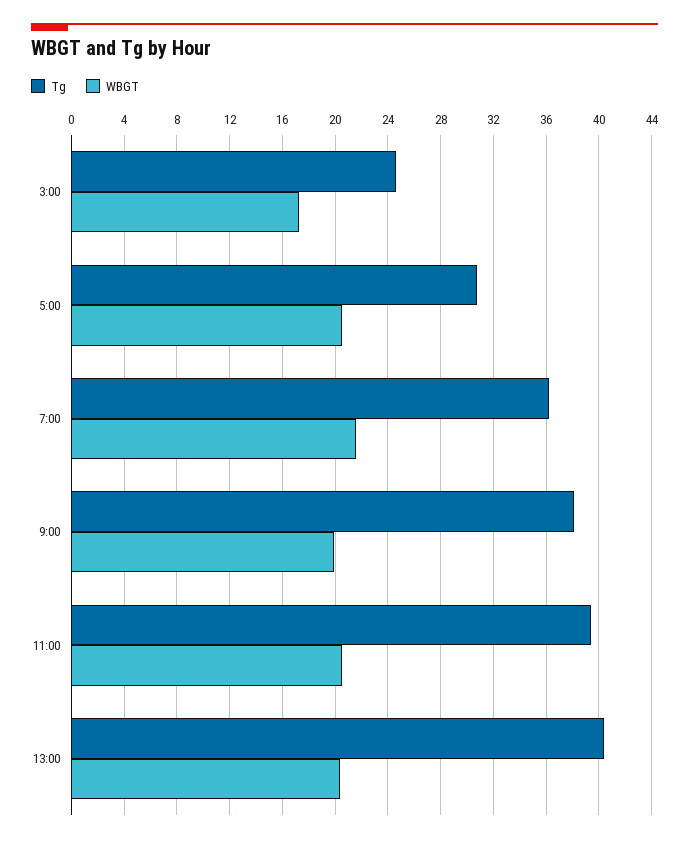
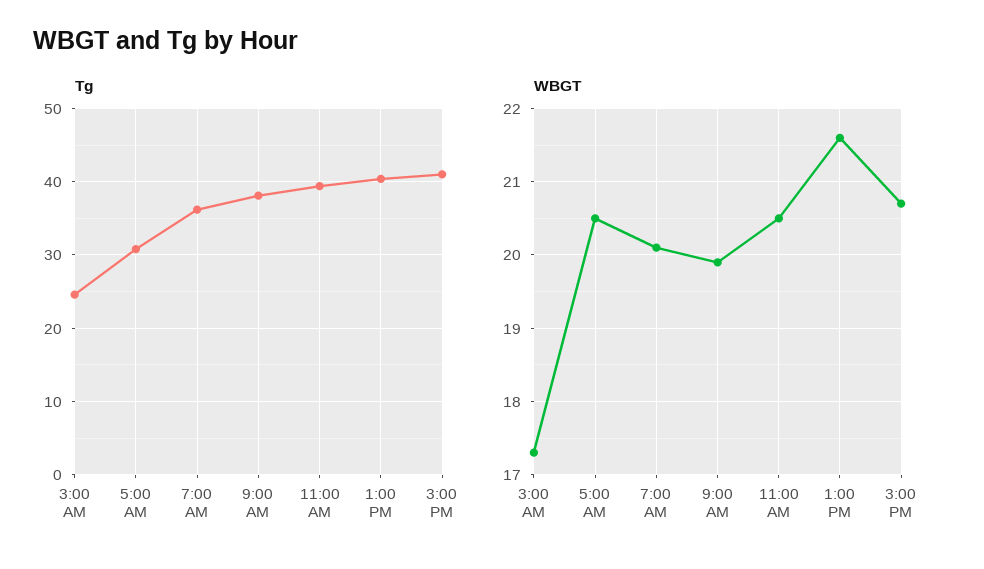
WBGT, 7:00: 21.5 -> 20.1
WBGT, 13:00: 20.5 -> 21.6
Tg, 3:00 PM: none -> 41
WBGT, 3:00 PM: none -> 20.7

